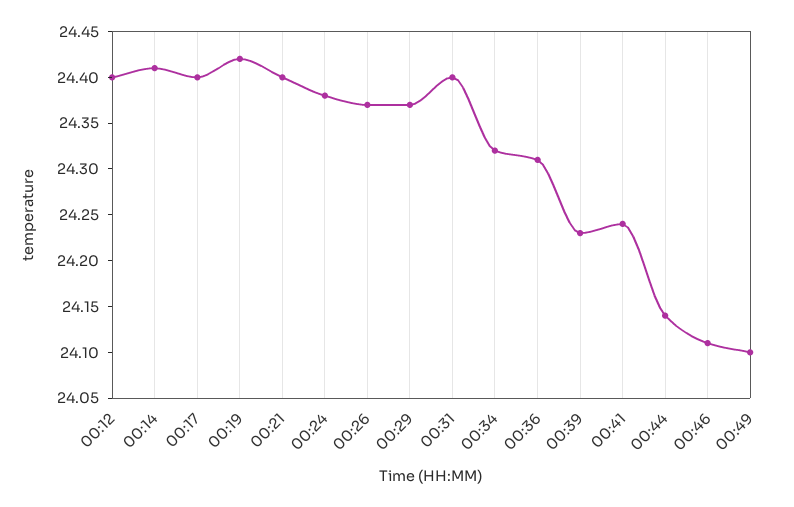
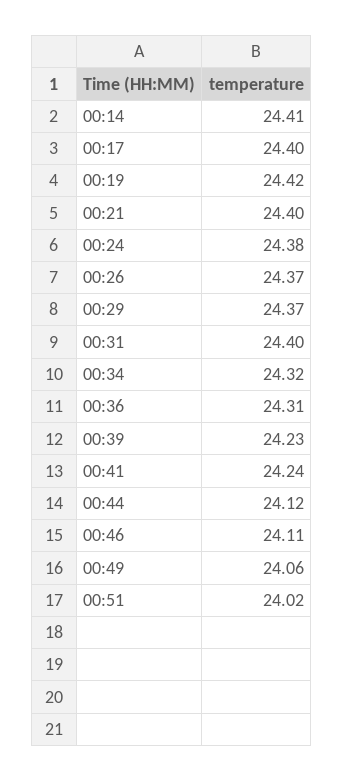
00:12: 24.4 -> none
00:44: 24.14 -> 24.12
00:49: 24.1 -> 24.06
00:51: none -> 24.02

